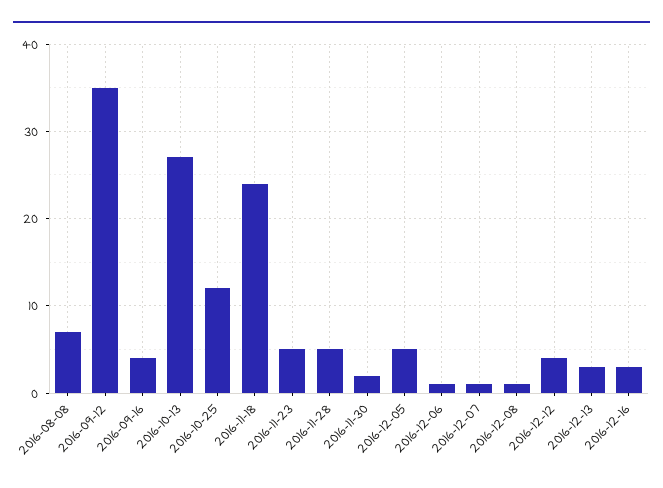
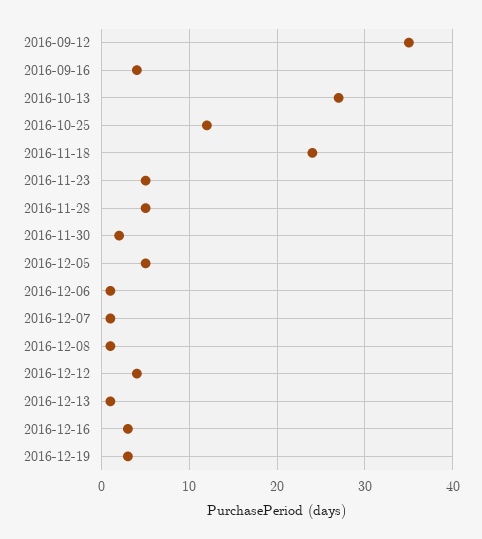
2016-08-08: 7 -> none
2016-12-13: 3 -> 1
2016-12-19: none -> 3

